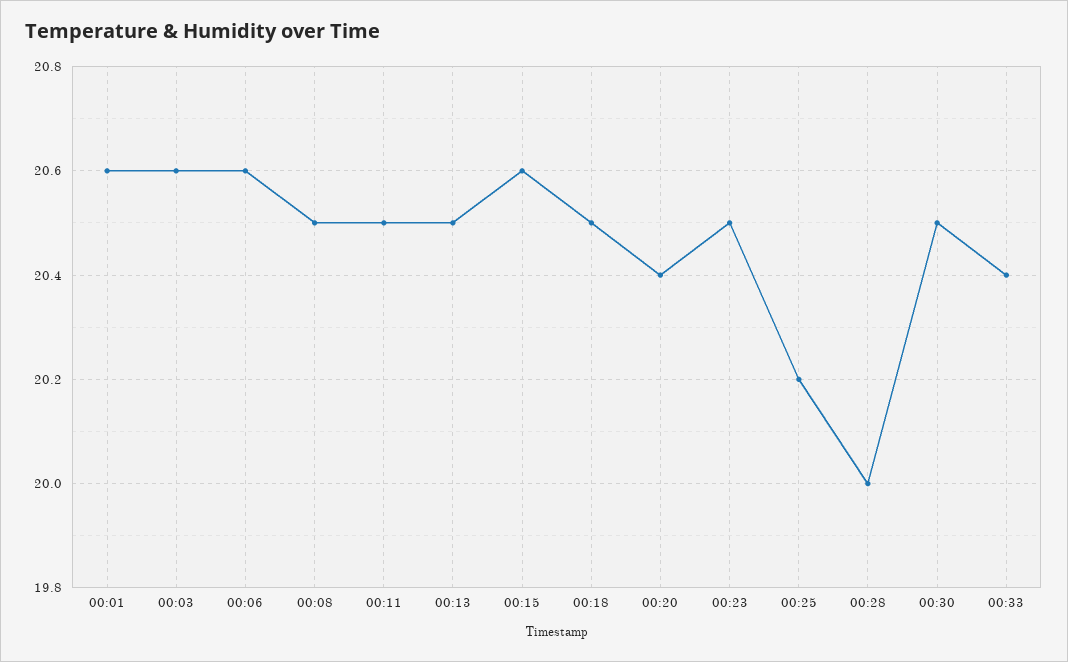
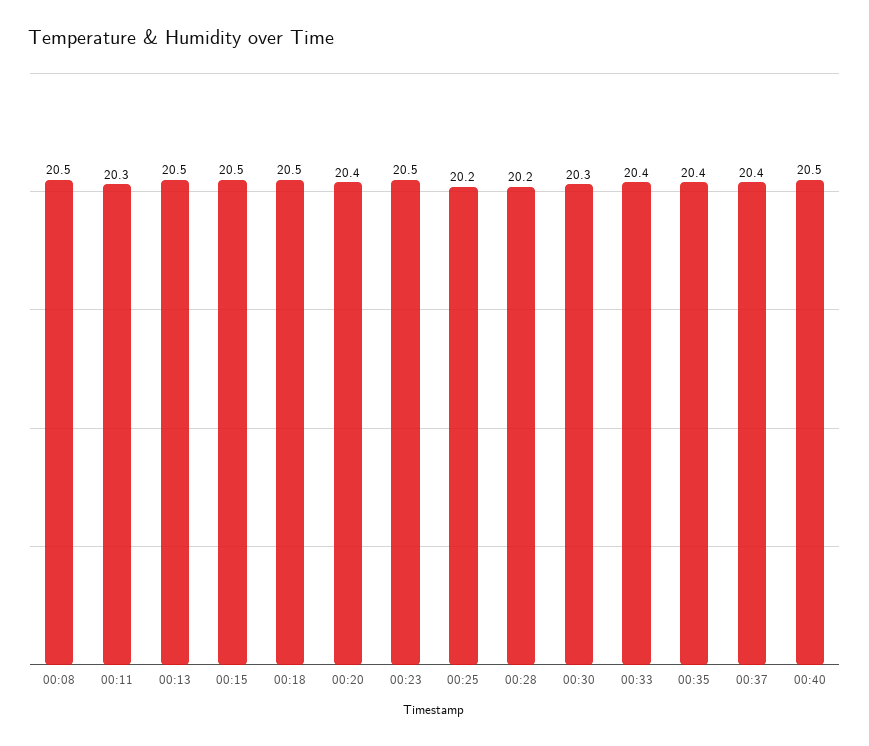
00:01: 20.6 -> none
00:03: 20.6 -> none
00:06: 20.6 -> none
00:11: 20.5 -> 20.3
00:15: 20.6 -> 20.5
00:28: 20 -> 20.2
00:30: 20.5 -> 20.3
00:35: none -> 20.4
00:37: none -> 20.4
00:40: none -> 20.5

